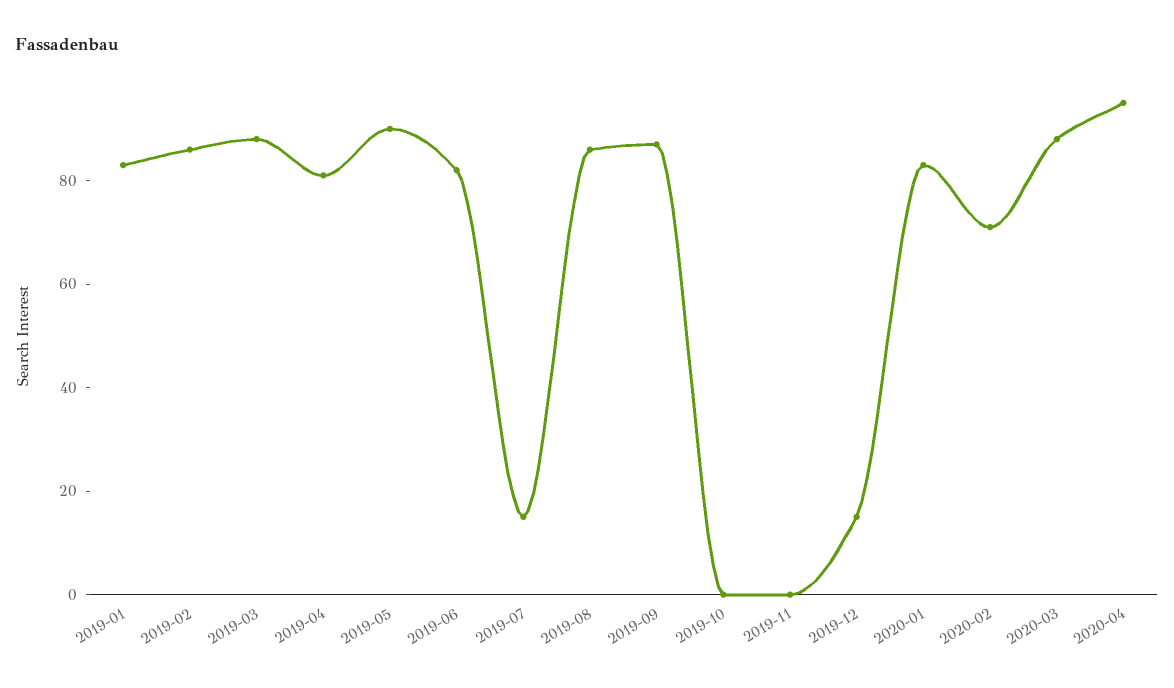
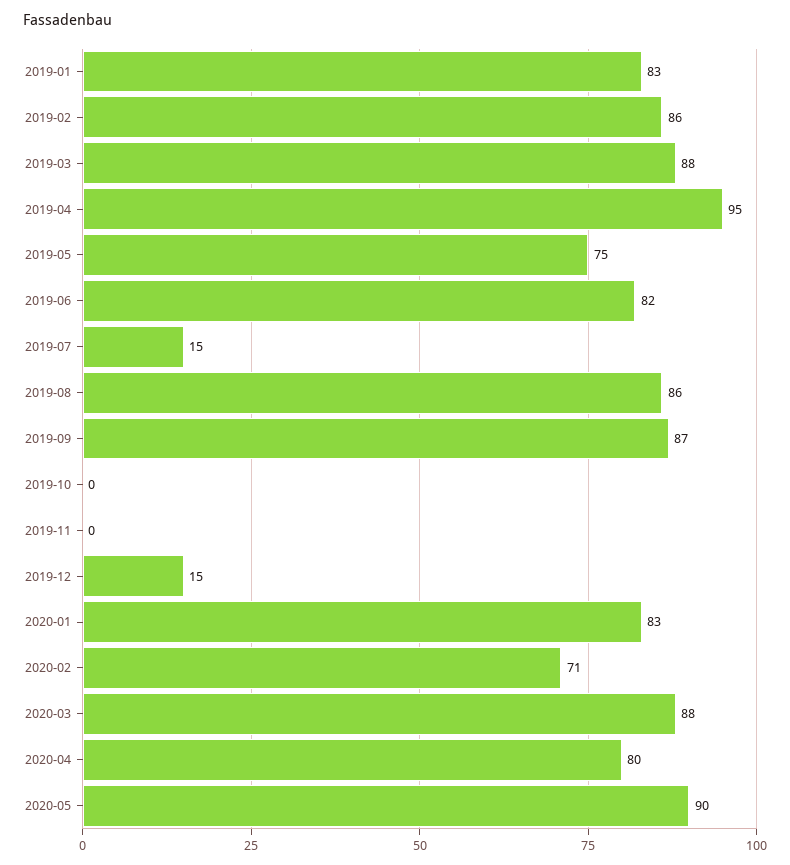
2019-04: 80 -> 95
2019-05: 90 -> 75
2020-04: 95 -> 80
2020-05: none -> 90

